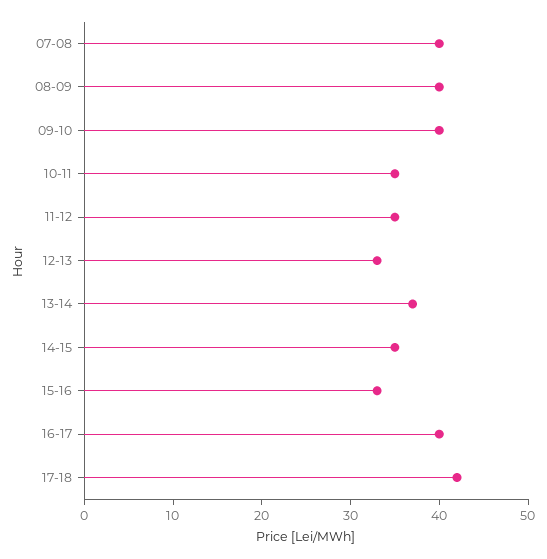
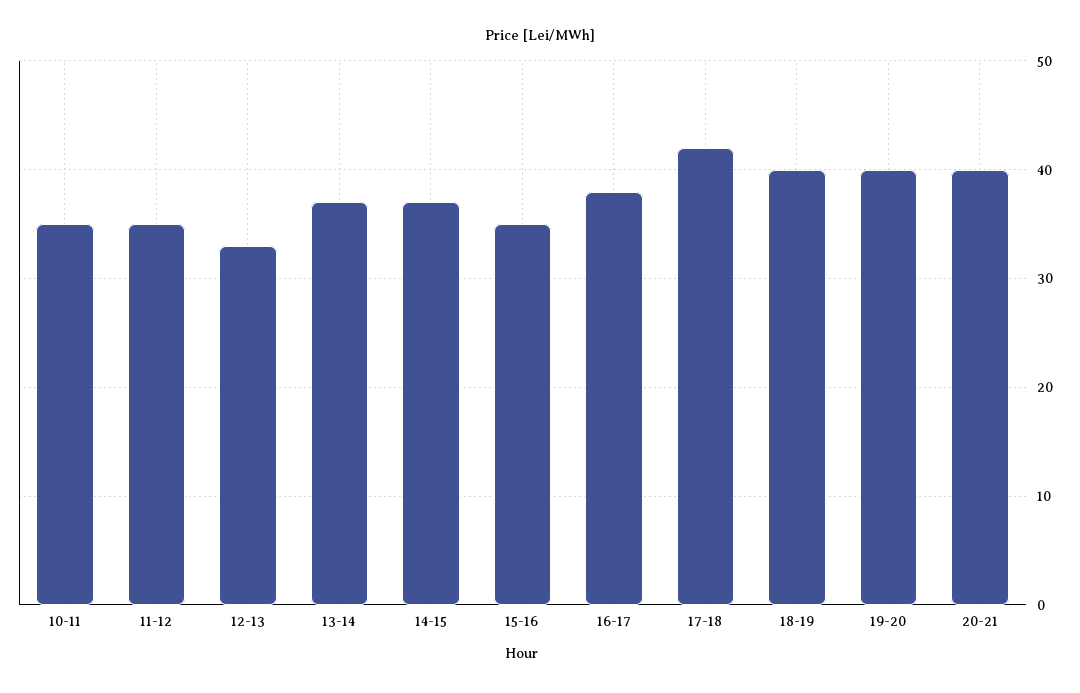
07-08: 40 -> none
08-09: 40 -> none
09-10: 40 -> none
14-15: 35 -> 37
15-16: 33 -> 35
16-17: 40 -> 38
18-19: none -> 40
19-20: none -> 40
20-21: none -> 40

